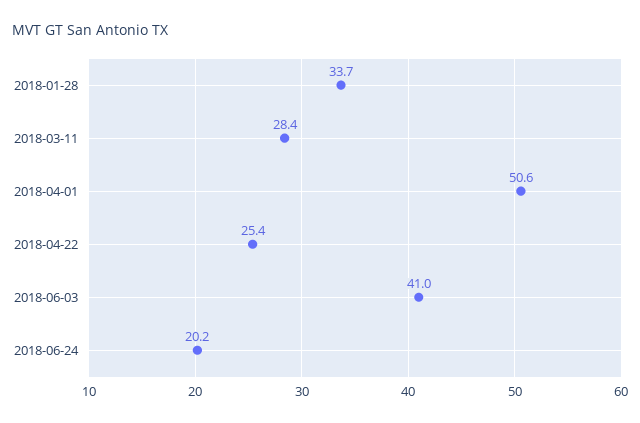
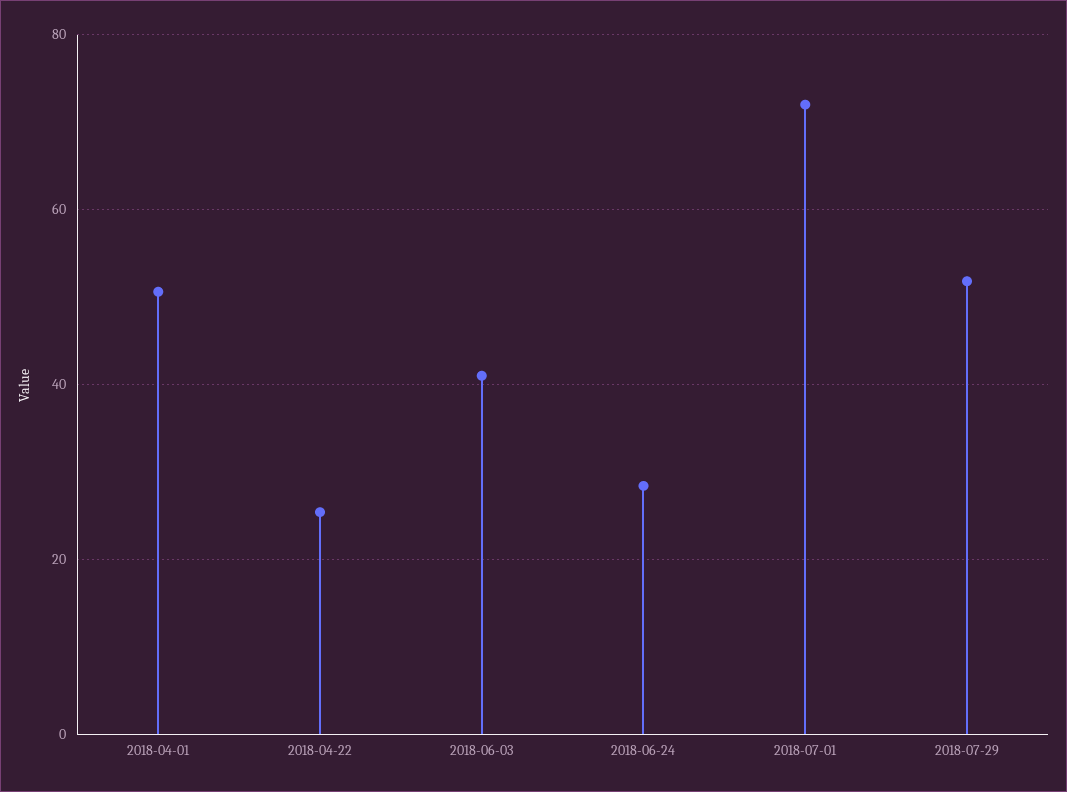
2018-01-28: 33.7 -> none
2018-03-11: 28.4 -> none
2018-06-24: 20.2 -> 28
2018-07-01: none -> 72
2018-07-29: none -> 52

